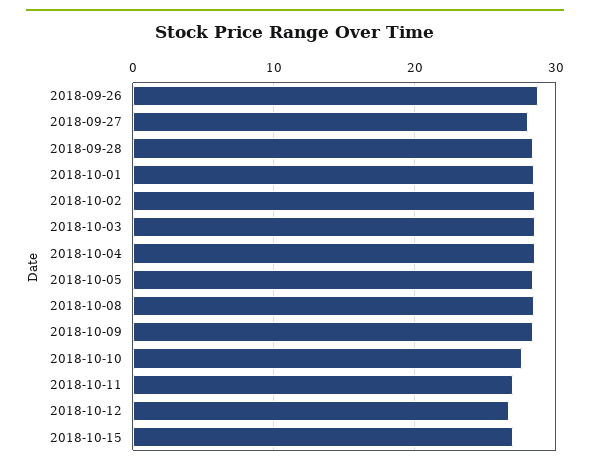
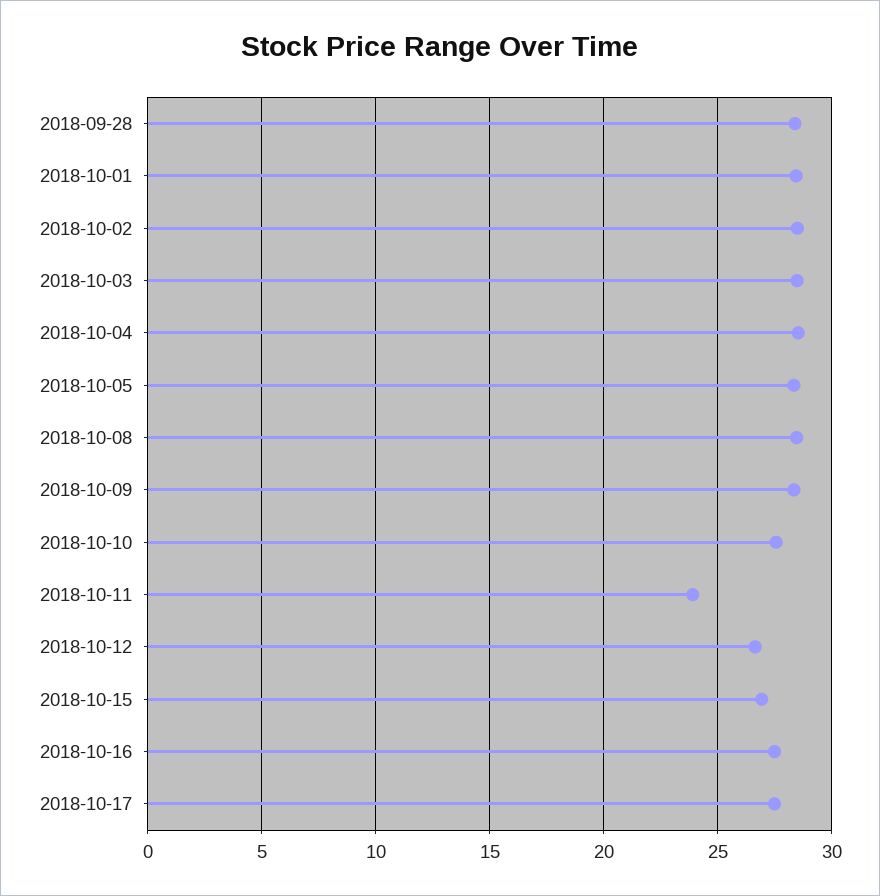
2018-09-26: 29 -> none
2018-09-27: 28 -> none
2018-10-11: 27 -> 24
2018-10-16: none -> 27.5
2018-10-17: none -> 27.5

